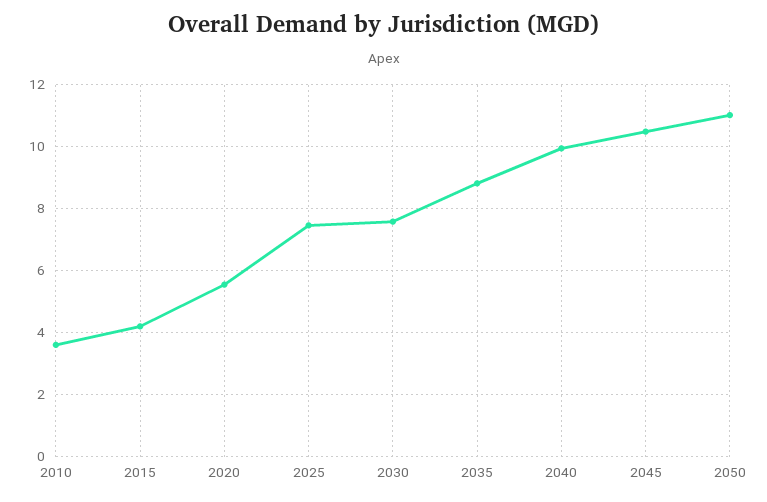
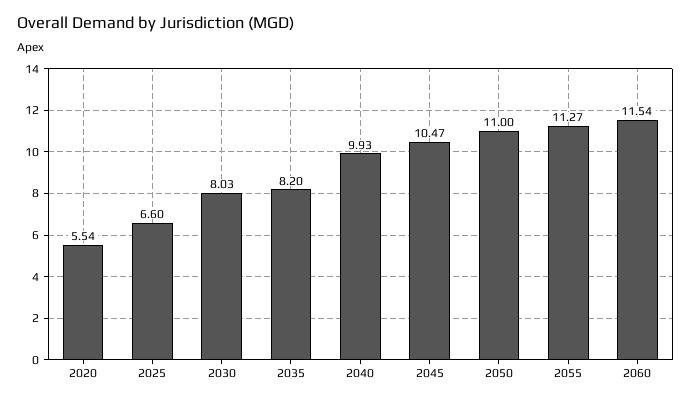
2010: 3.6 -> none
2015: 4.2 -> none
2025: 7.4 -> 6.6
2030: 7.6 -> 8.03
2035: 8.8 -> 8.2
2055: none -> 11.27
2060: none -> 11.54

